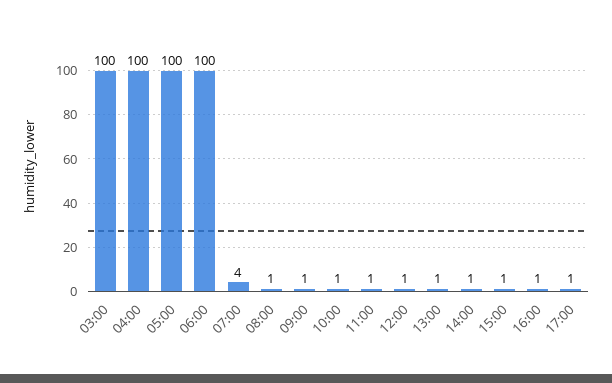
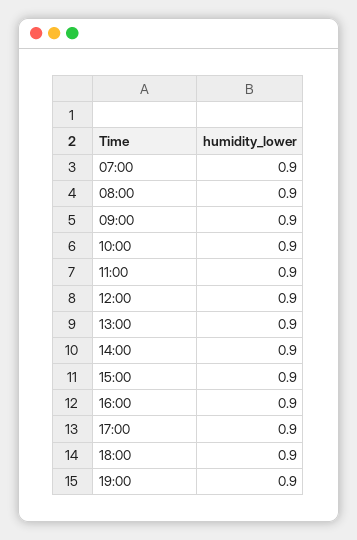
03:00: 100 -> none
04:00: 100 -> none
05:00: 100 -> none
06:00: 100 -> none
07:00: 4 -> 0.9
18:00: none -> 0.9
19:00: none -> 0.9

